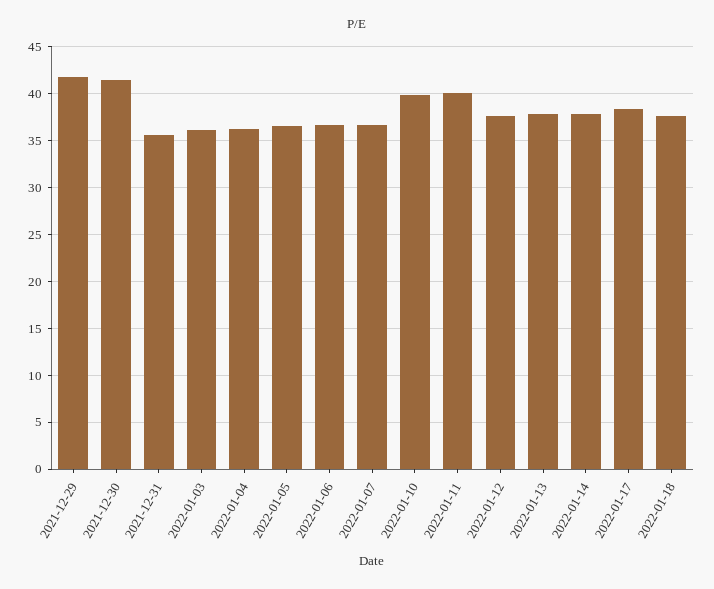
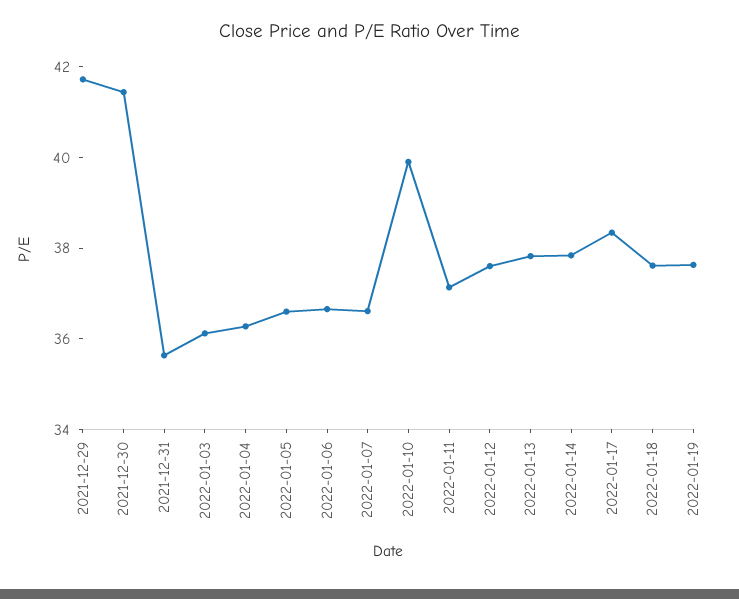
2022-01-11: 40 -> 37
2022-01-19: none -> 37.5

